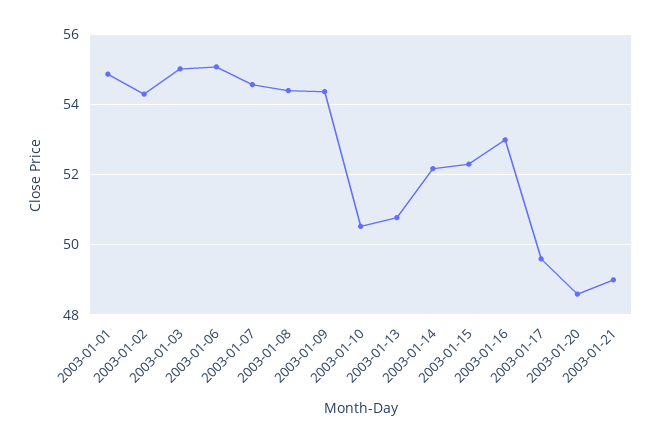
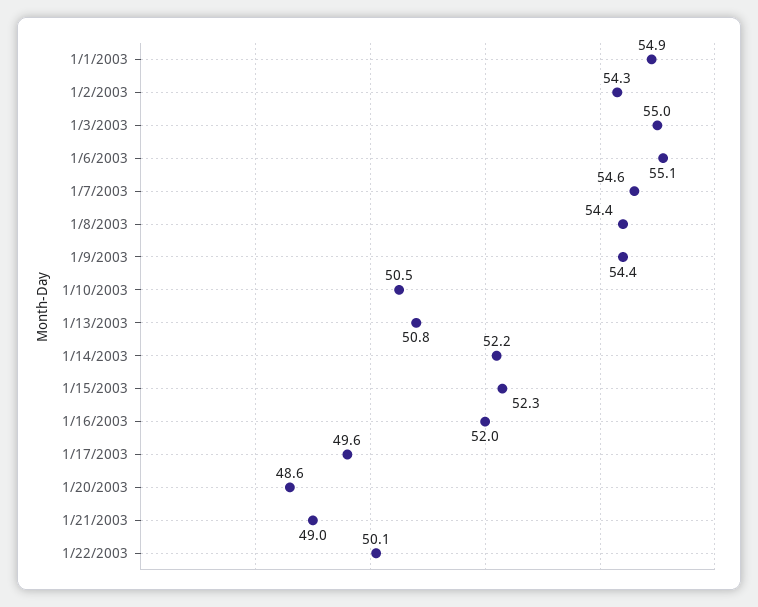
2003-01-16: 53 -> 52
1/22/2003: none -> 50.1

